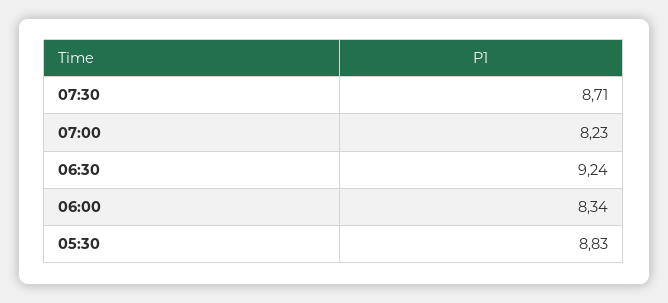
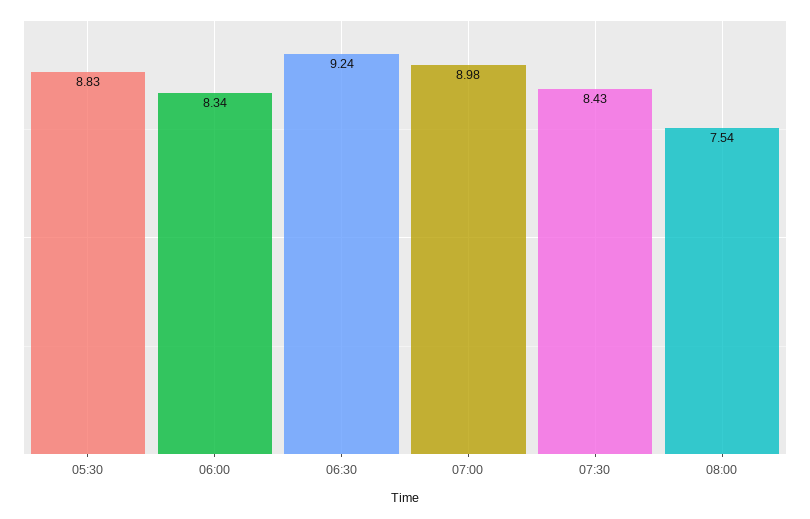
07:30: 8.71 -> 8.43
07:00: 8.23 -> 8.98
08:00: none -> 7.54

